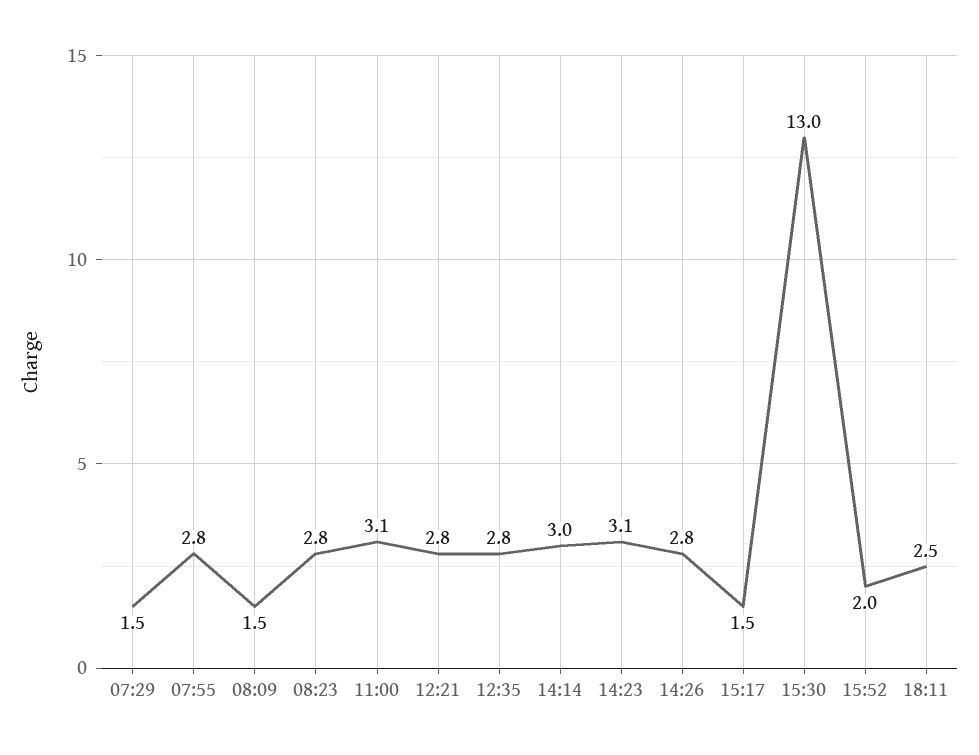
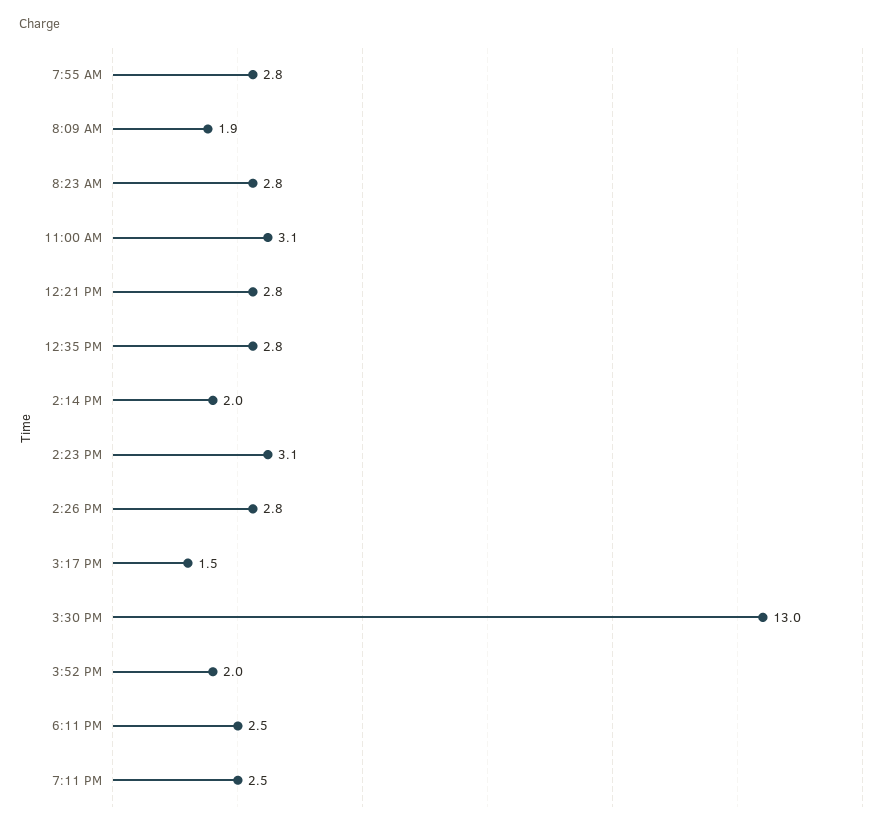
07:29: 1.5 -> none
08:09: 1.5 -> 1.9
14:14: 3 -> 2
7:11 PM: none -> 2.5

